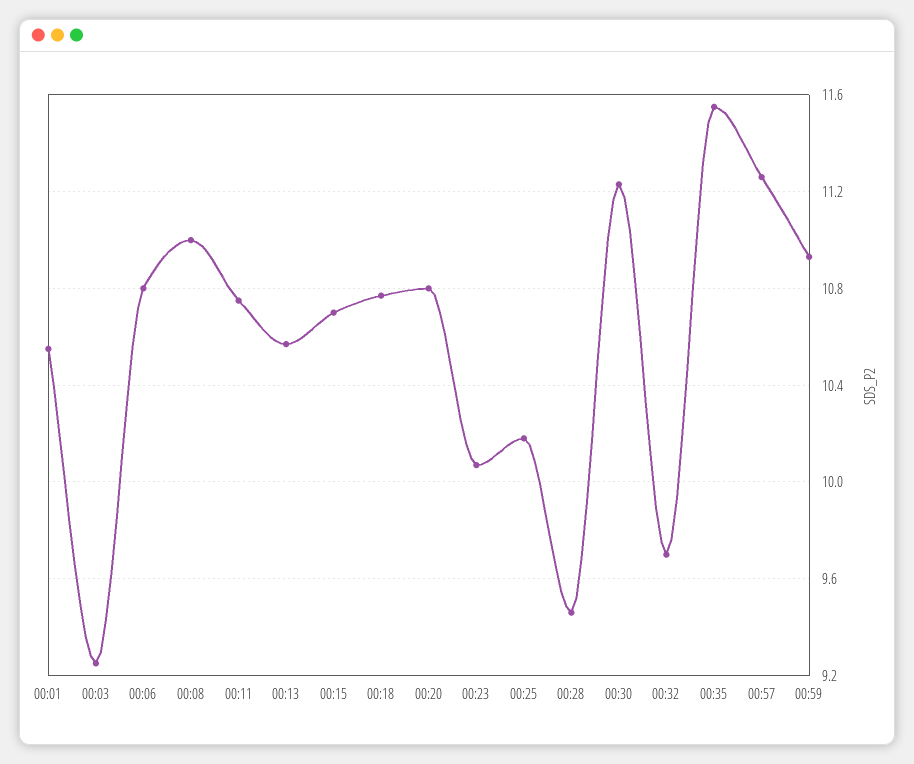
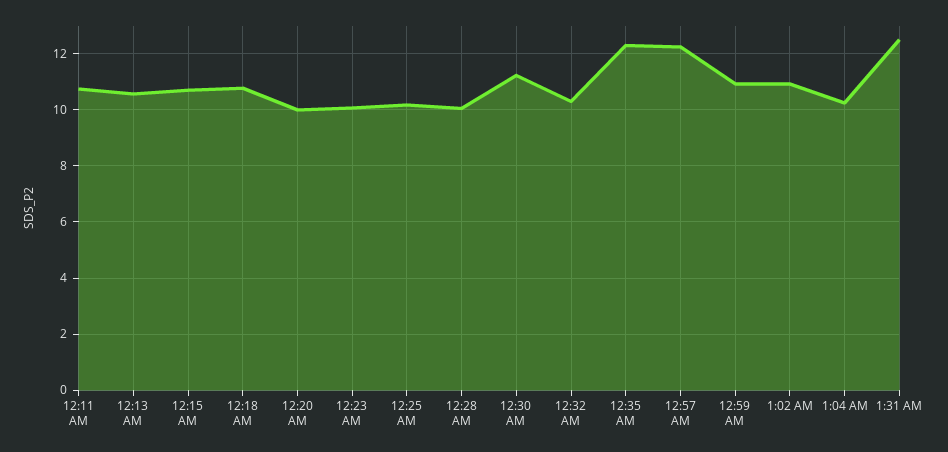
00:01: 10.55 -> none
00:03: 9.25 -> none
00:06: 10.8 -> none
00:08: 11 -> none
00:20: 10.8 -> 10
00:28: 9.45 -> 10
00:32: 9.7 -> 10.25
00:35: 11.55 -> 12.25
00:57: 11.25 -> 12.25
1:02 AM: none -> 11
1:04 AM: none -> 10.25
1:31 AM: none -> 12.5

